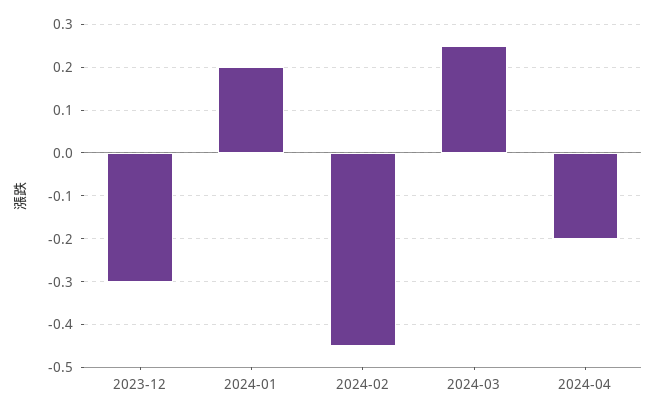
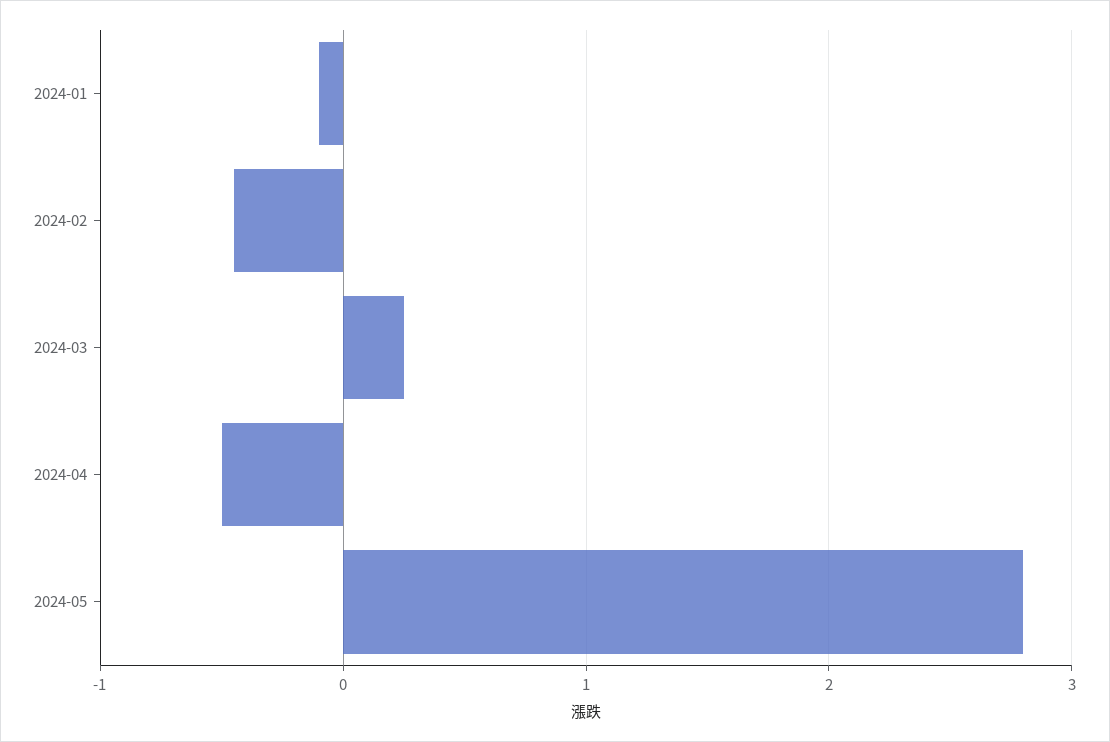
2023-12: -0.3 -> none
2024-01: 0.2 -> -0.1
2024-04: -0.2 -> -0.5
2024-05: none -> 2.8

